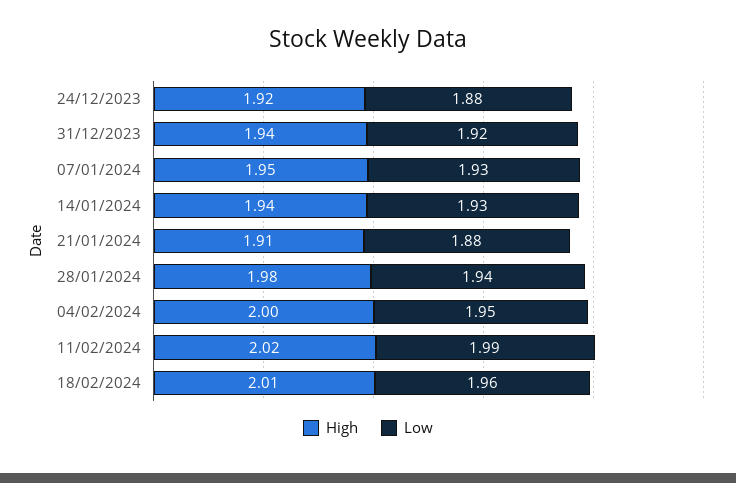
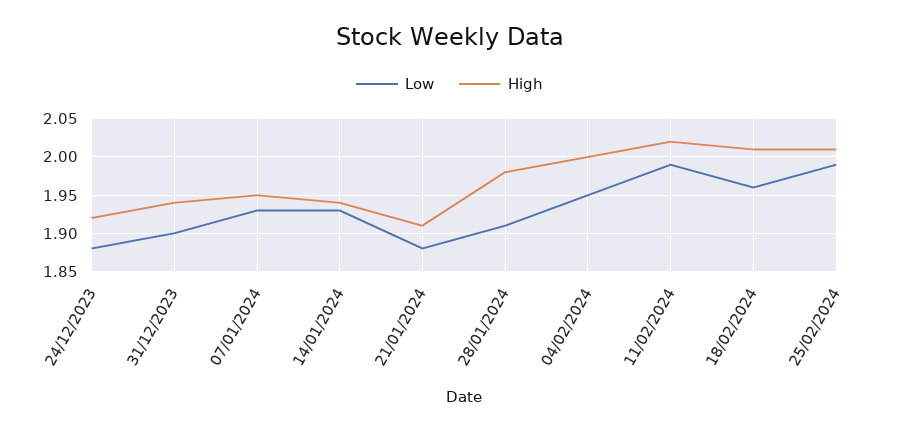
Low, 31/12/2023: 1.92 -> 1.9
Low, 28/01/2024: 1.94 -> 1.91
Low, 25/02/2024: none -> 1.99
High, 25/02/2024: none -> 2.01

